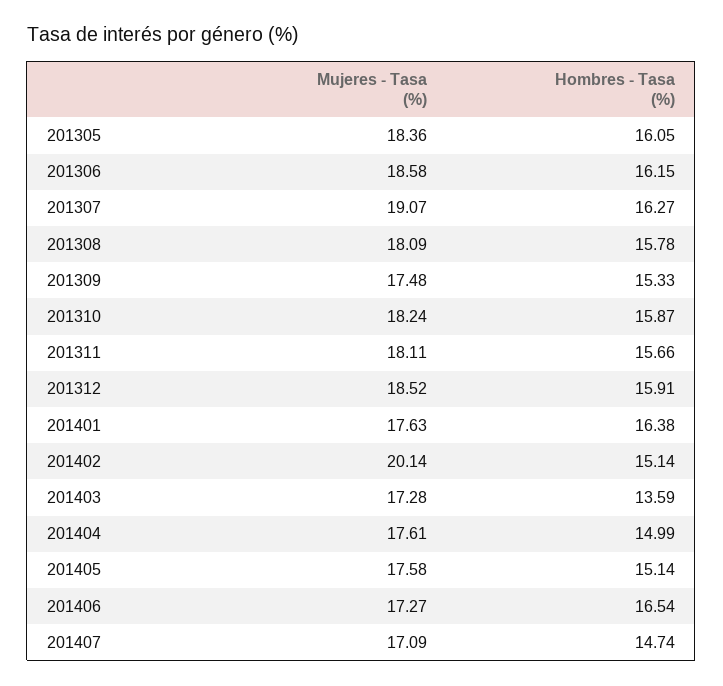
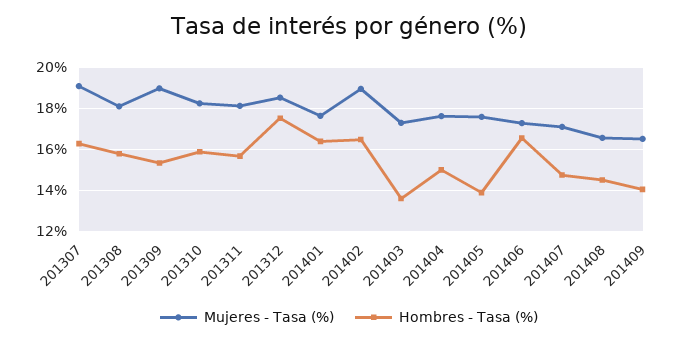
Mujeres - Tasa (%), 201305: 18.36 -> none
Hombres - Tasa (%), 201305: 16.05 -> none
Mujeres - Tasa (%), 201306: 18.58 -> none
Hombres - Tasa (%), 201306: 16.15 -> none
Mujeres - Tasa (%), 201309: 17.48 -> 19
Hombres - Tasa (%), 201312: 15.91 -> 17.5
Mujeres - Tasa (%), 201402: 20.14 -> 19
Hombres - Tasa (%), 201402: 15.14 -> 16.5
Hombres - Tasa (%), 201405: 15.14 -> 14
Mujeres - Tasa (%), 201408: none -> 16.5
Hombres - Tasa (%), 201408: none -> 14.5
Mujeres - Tasa (%), 201409: none -> 16.5
Hombres - Tasa (%), 201409: none -> 14

